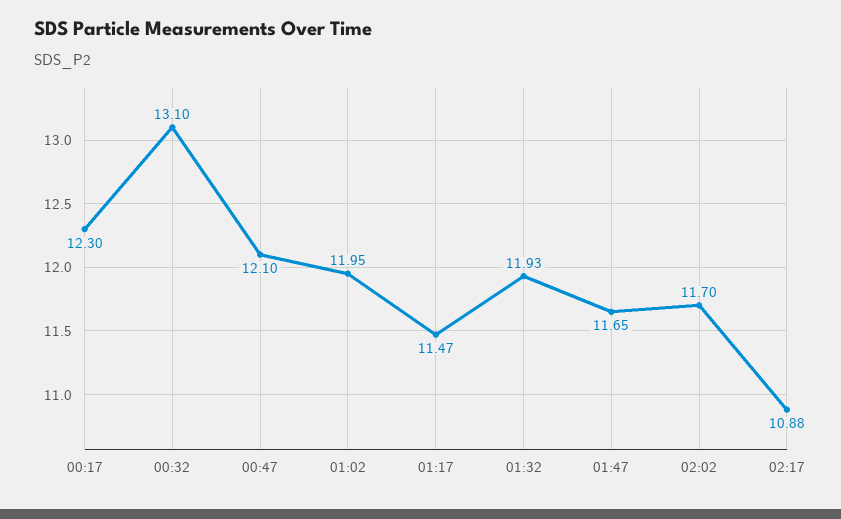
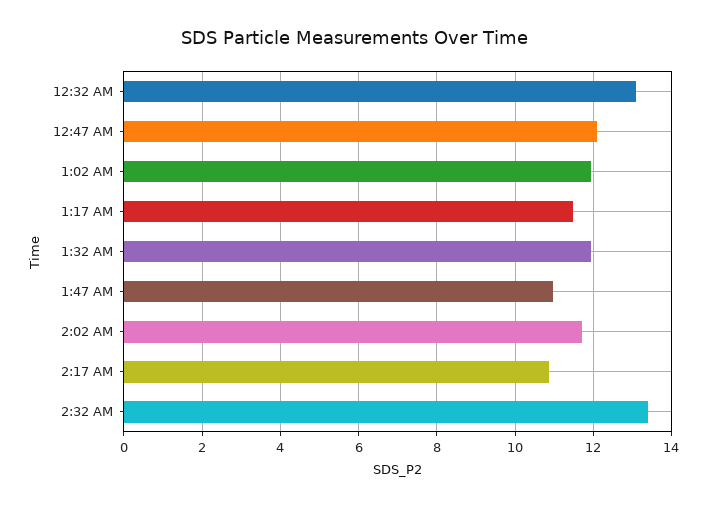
00:17: 12.3 -> none
01:47: 11.65 -> 11
2:32 AM: none -> 13.4

